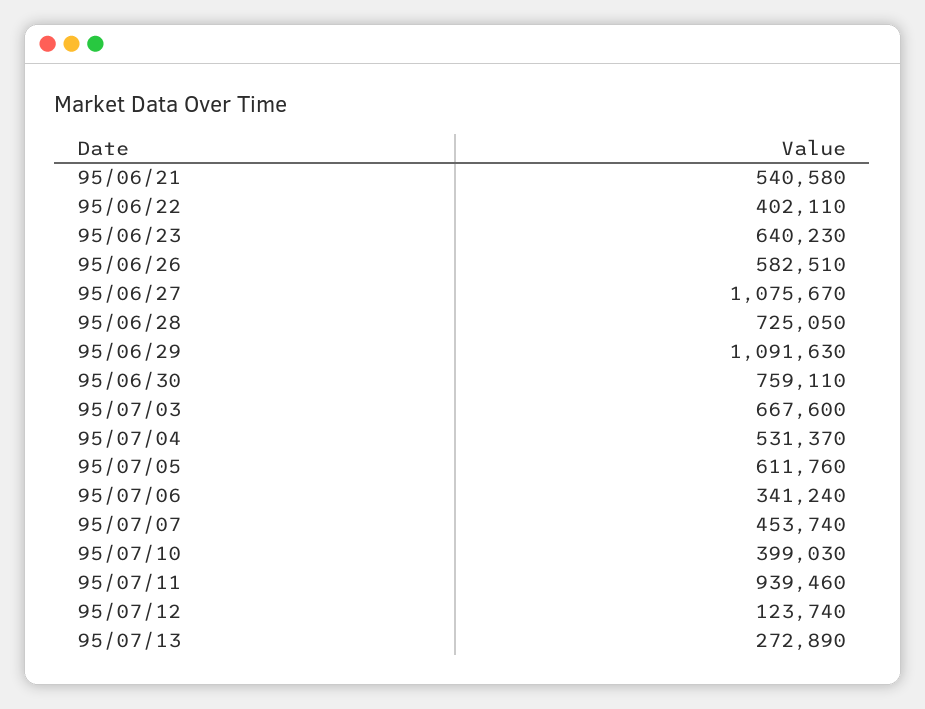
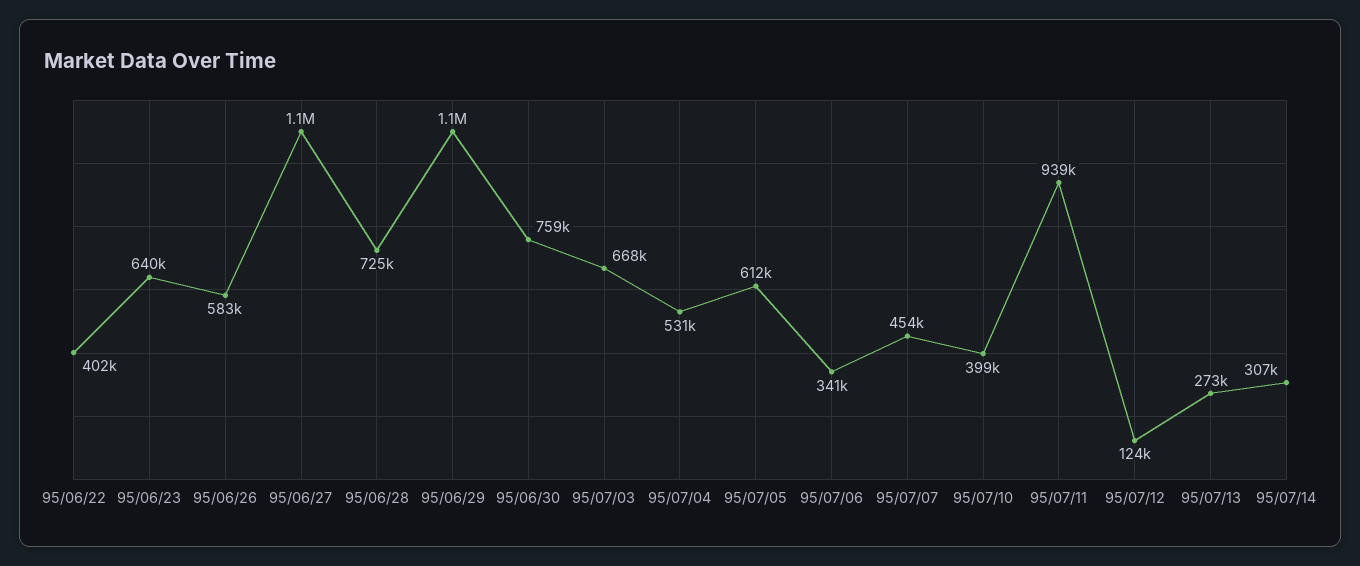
95/06/21: 540580 -> none
95/07/14: none -> 307000

